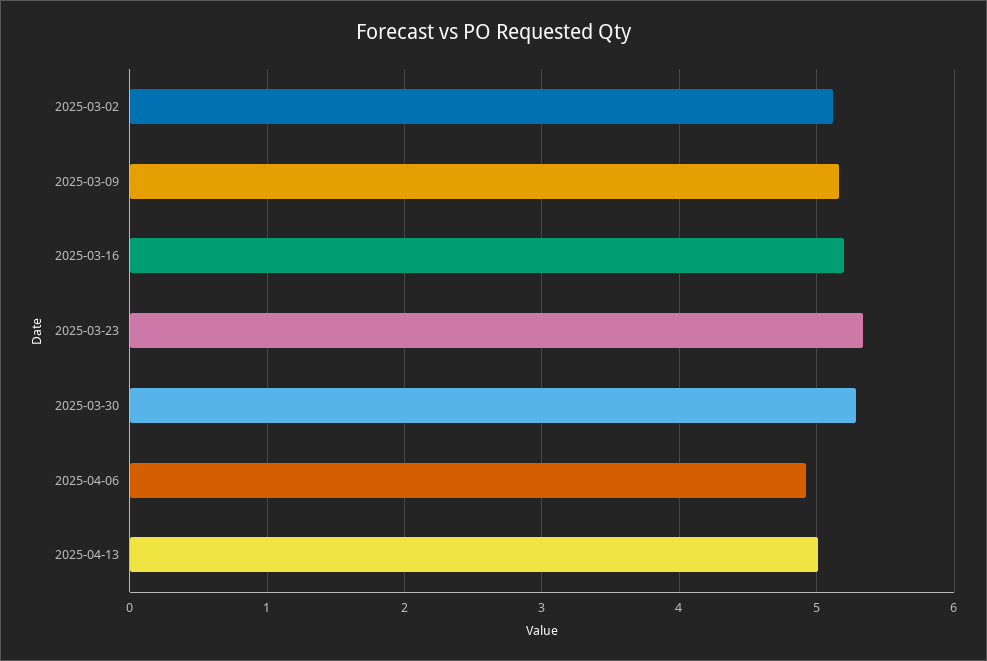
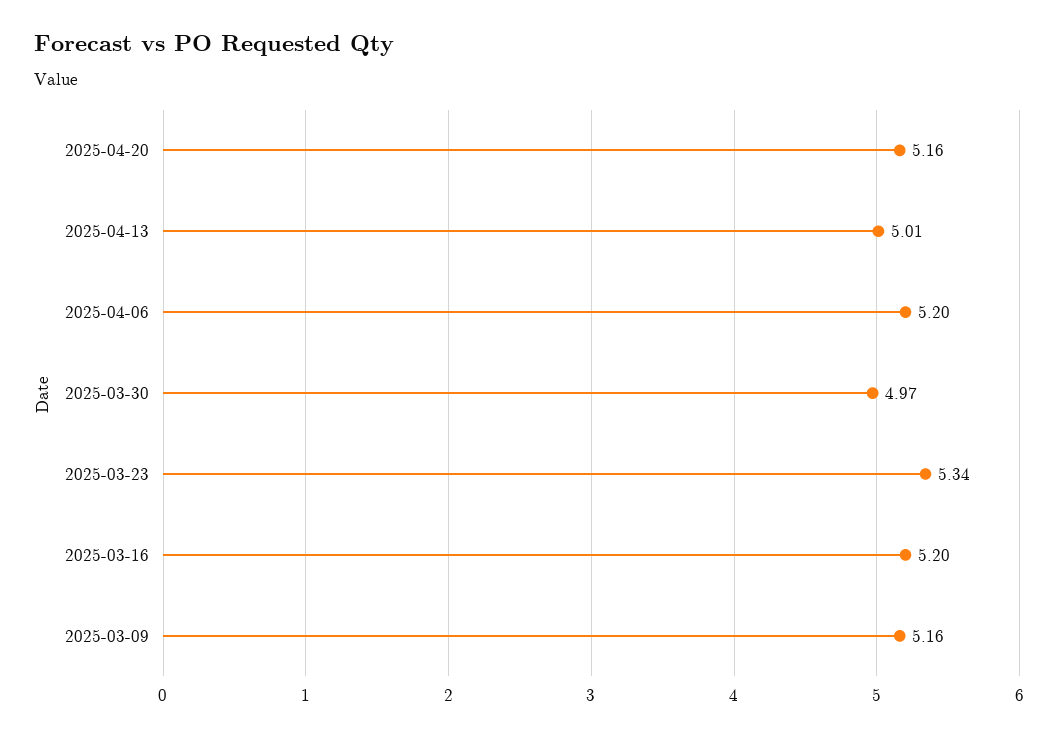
2025-03-02: 5.1 -> none
2025-03-30: 5.3 -> 4.97
2025-04-06: 4.9 -> 5.2
2025-04-20: none -> 5.16

